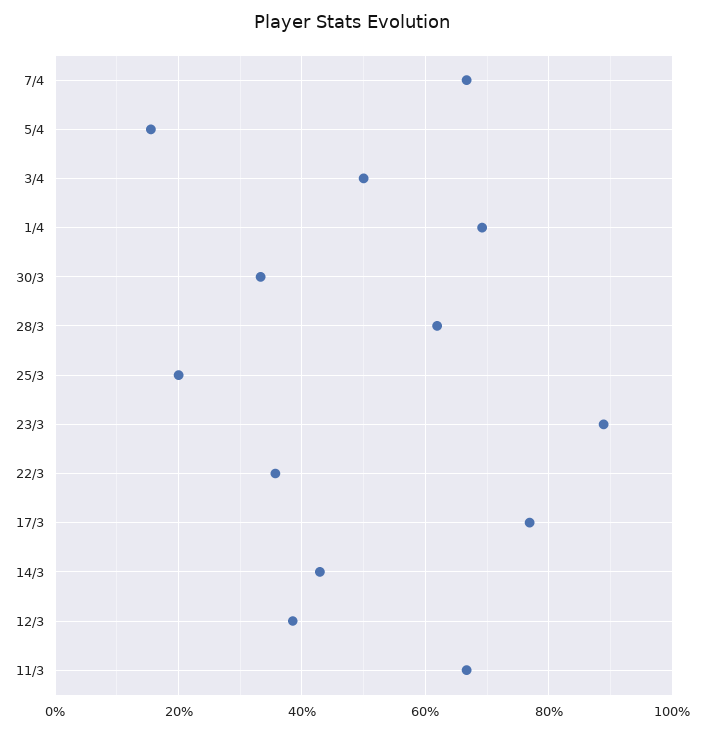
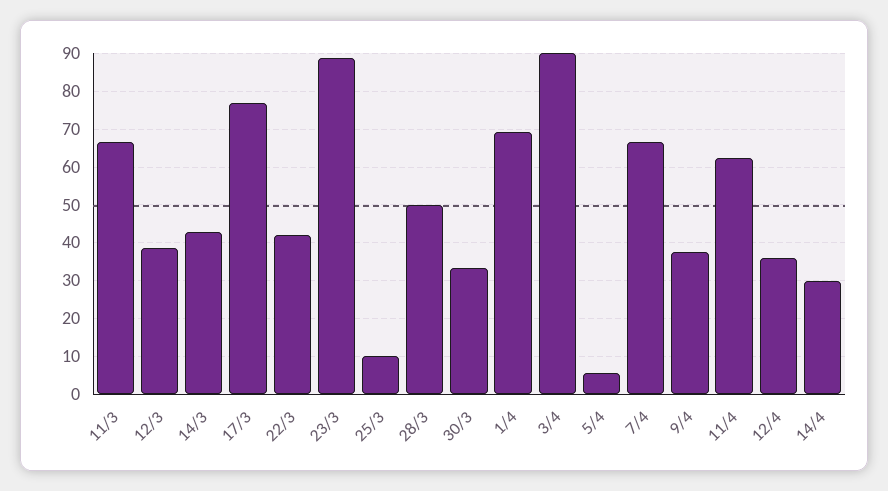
5/4: 16 -> 6
3/4: 50 -> 90
28/3: 62 -> 50
25/3: 20 -> 10
22/3: 36 -> 42
9/4: none -> 38
11/4: none -> 62
12/4: none -> 36
14/4: none -> 30

